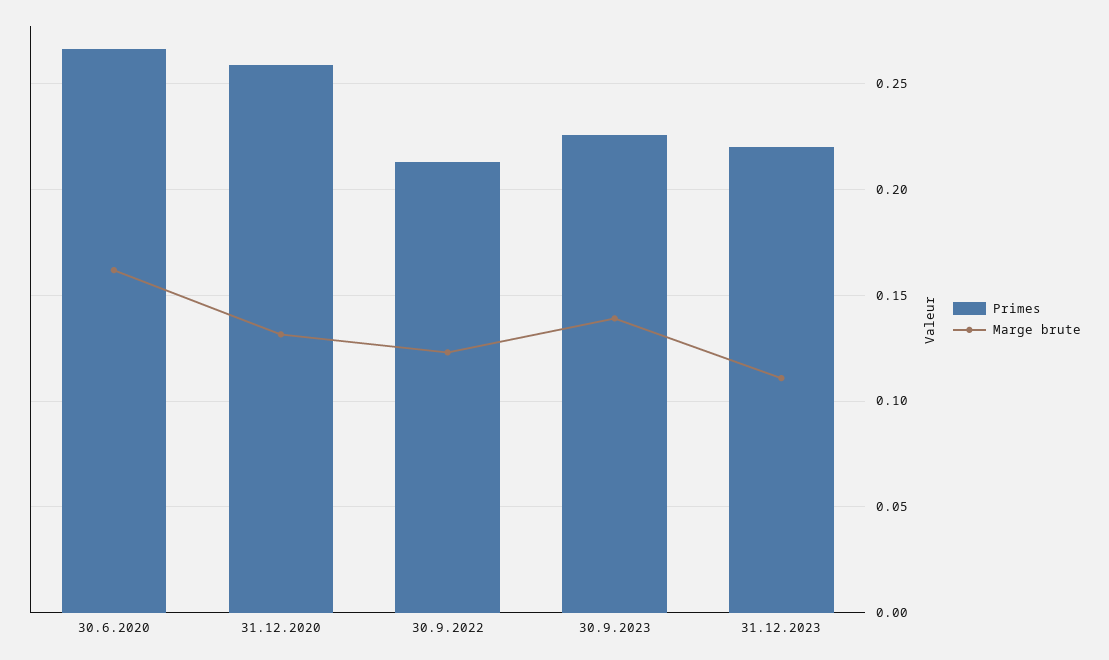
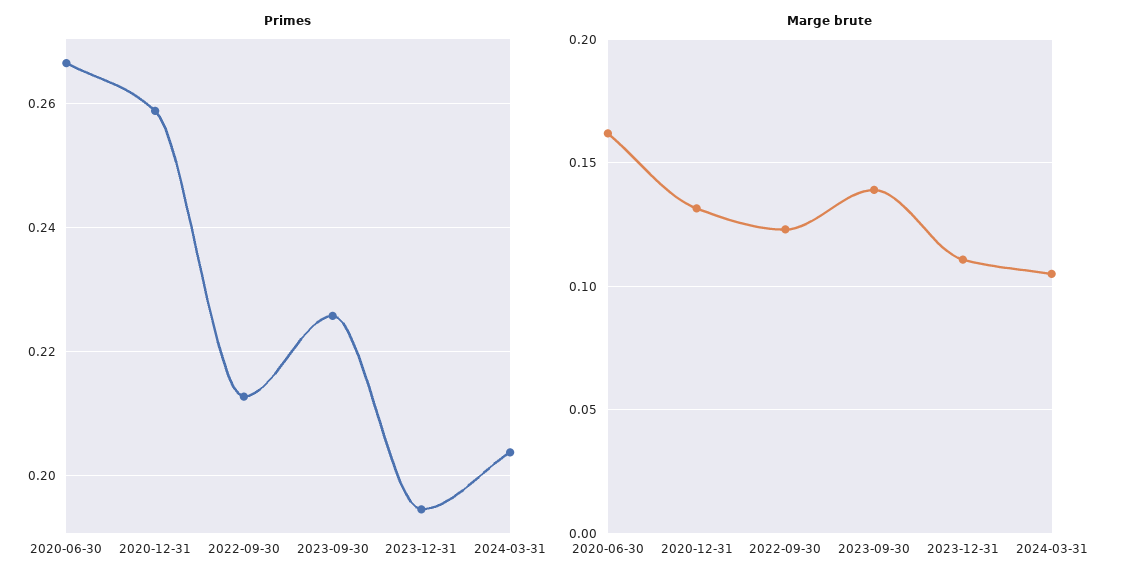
Primes, 31.12.2023: 0.22 -> 0.194
Primes, 2024-03-31: none -> 0.204
Marge brute, 2024-03-31: none -> 0.105

